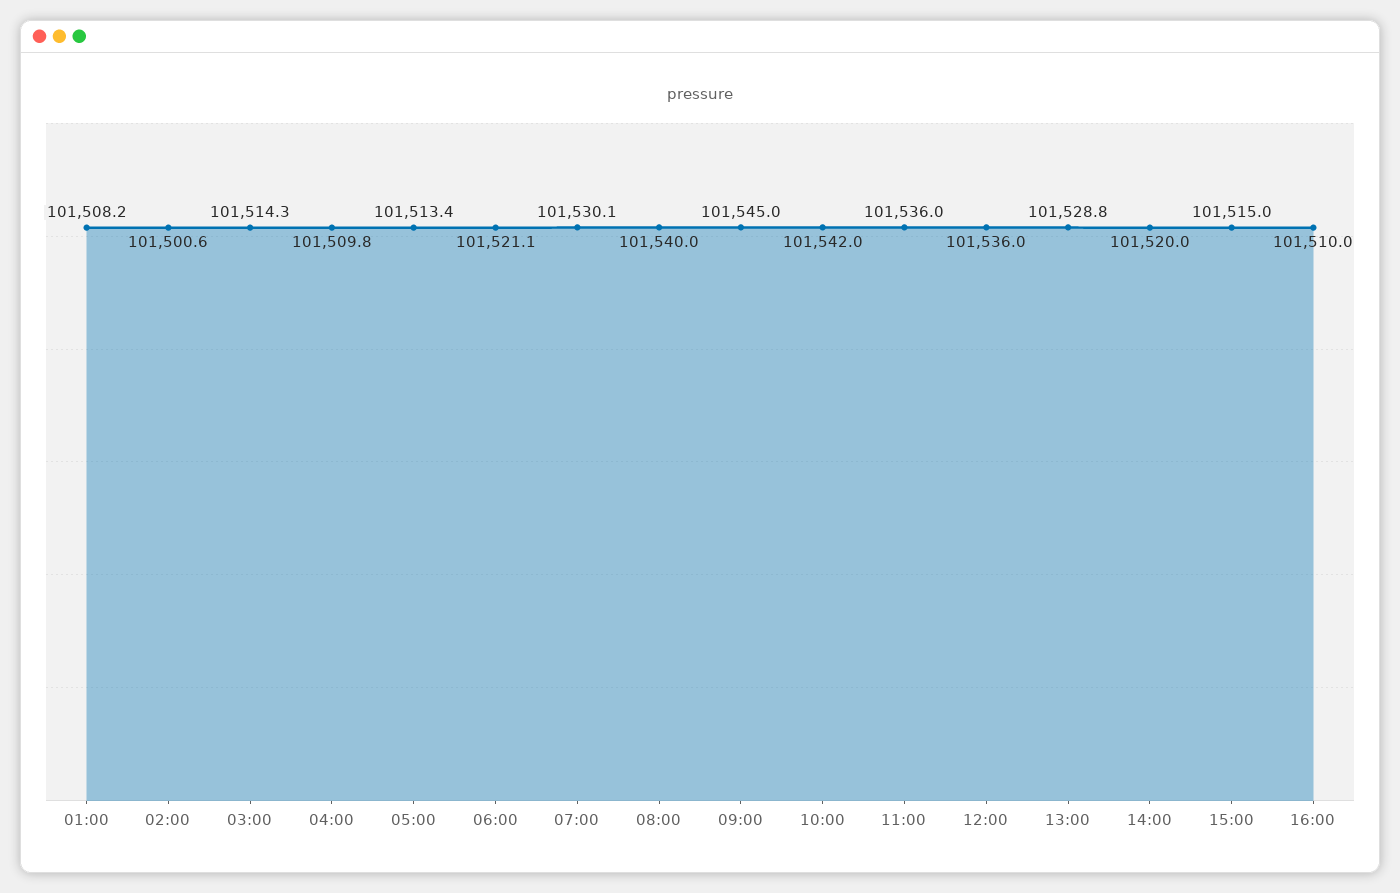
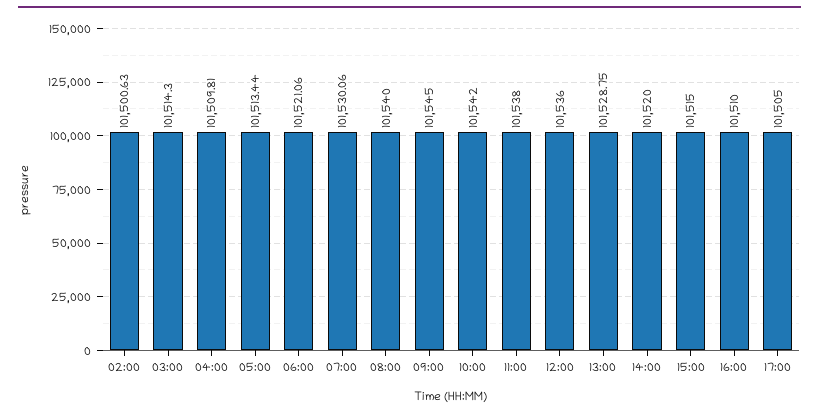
01:00: 101508.2 -> none
11:00: 101536 -> 101538
17:00: none -> 101505

